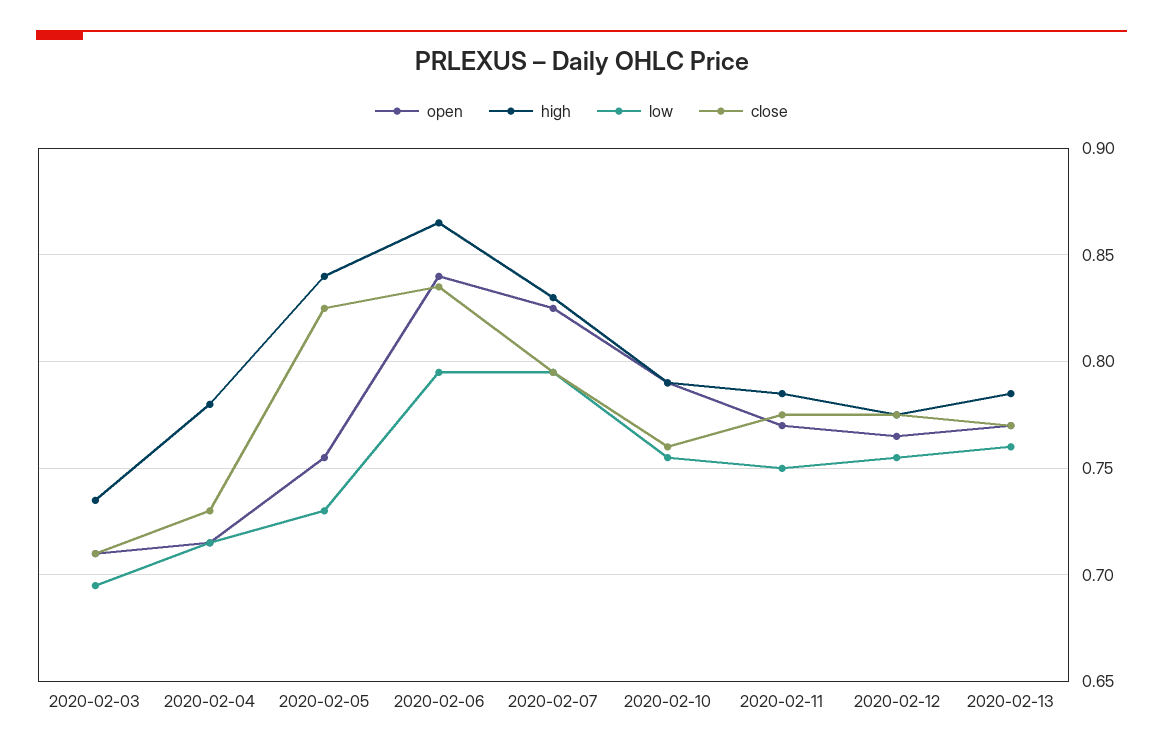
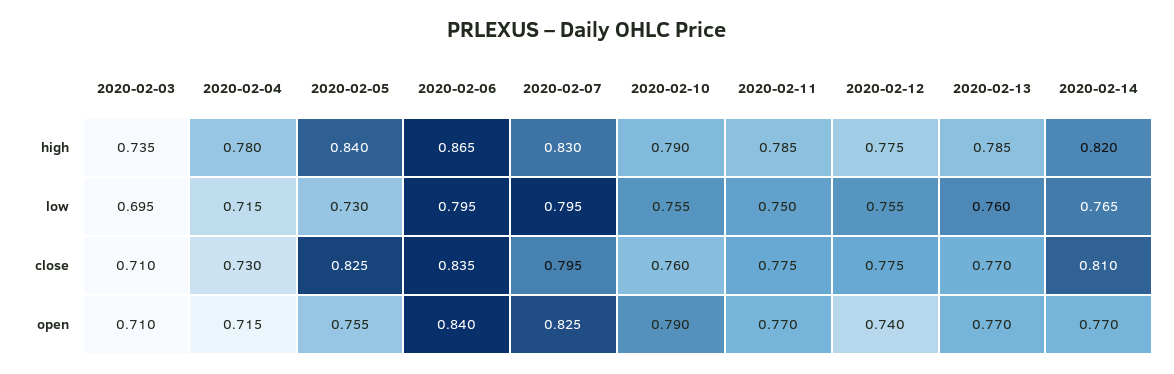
open, 2020-02-12: 0.765 -> 0.74
high, 2020-02-14: none -> 0.82
low, 2020-02-14: none -> 0.765
close, 2020-02-14: none -> 0.81
open, 2020-02-14: none -> 0.77

